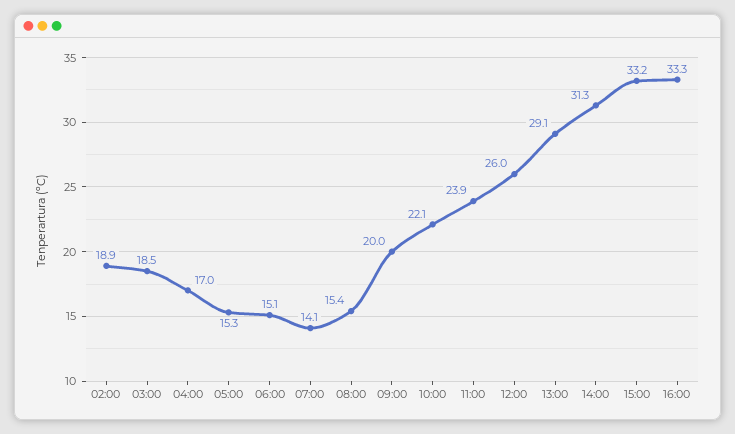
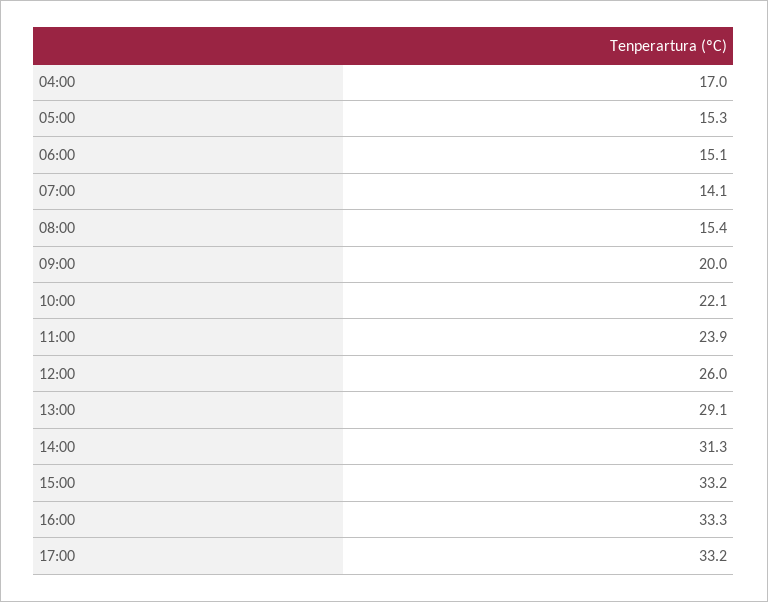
02:00: 18.9 -> none
03:00: 18.5 -> none
17:00: none -> 33.2

